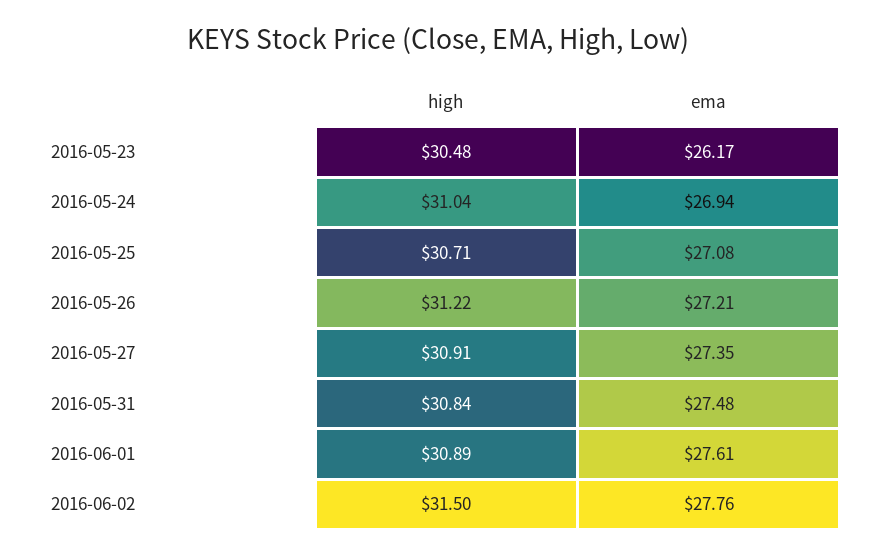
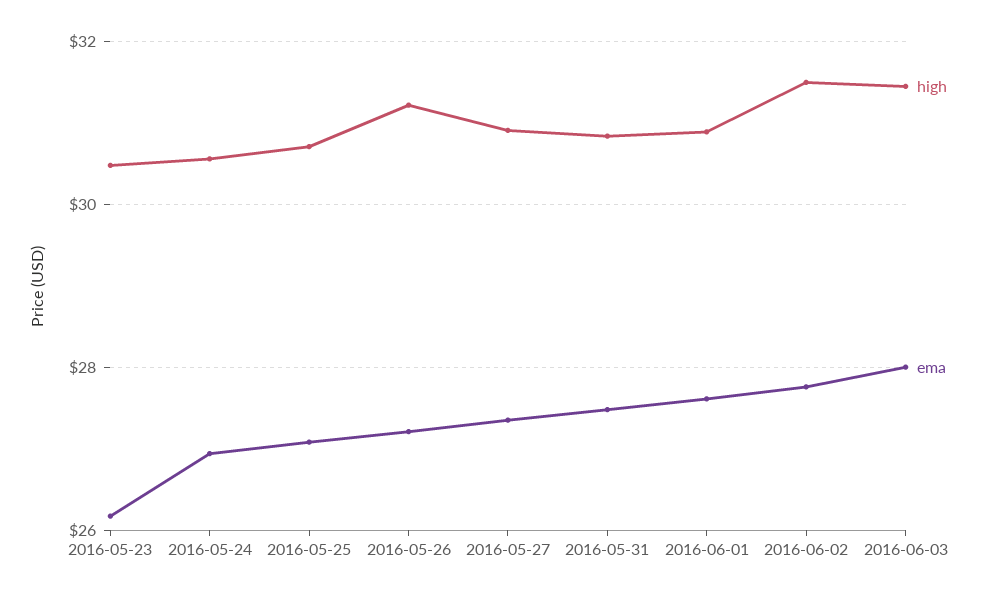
high, 2016-05-24: 31.04 -> 30.6
high, 2016-06-03: none -> 31.4
ema, 2016-06-03: none -> 28

